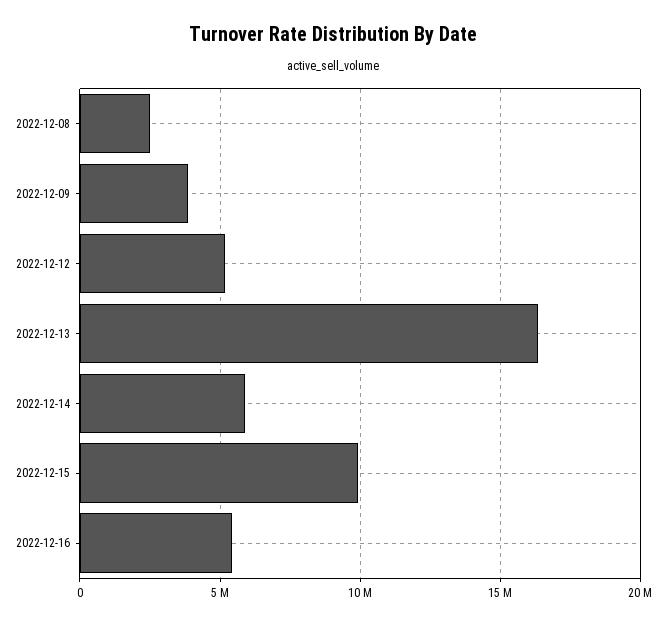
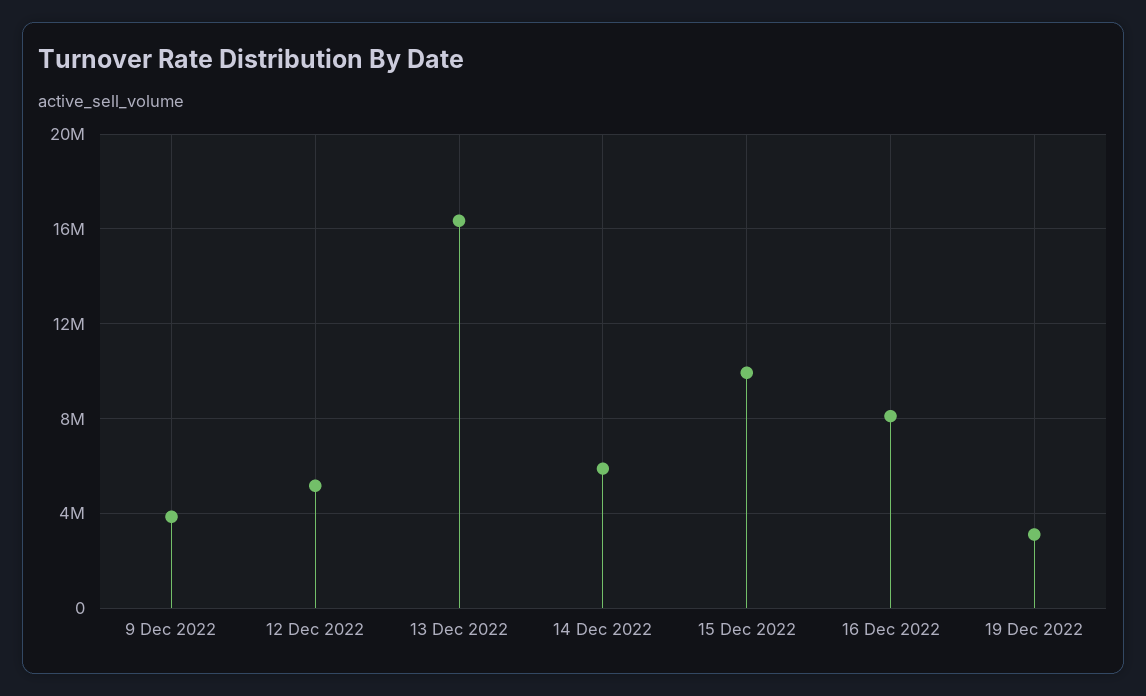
2022-12-08: 2500000 -> none
2022-12-16: 5500000 -> 8000000
19 Dec 2022: none -> 3000000

